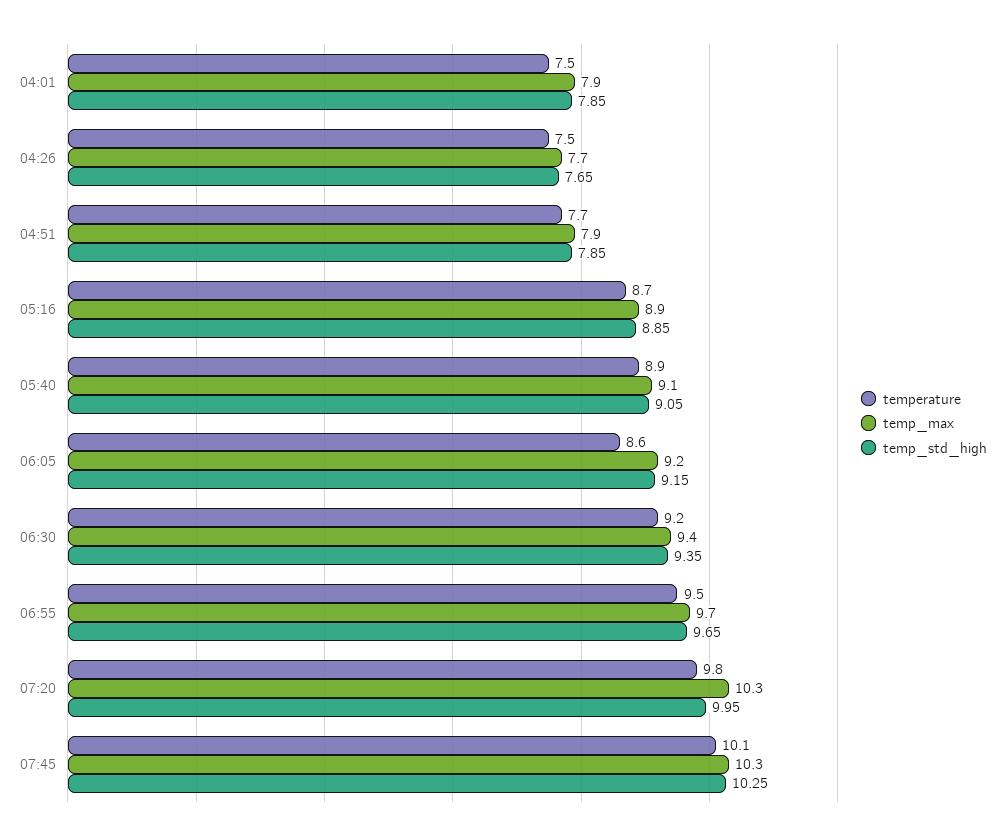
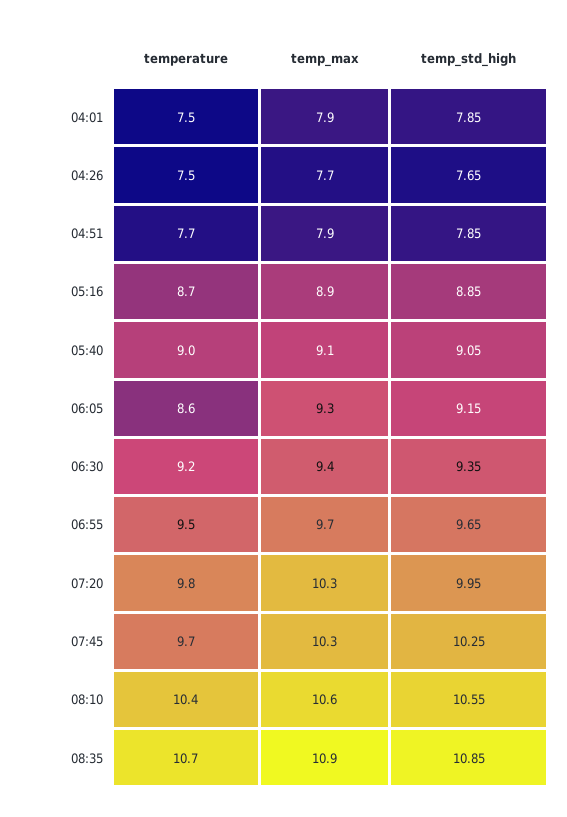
temperature, 05:40: 8.9 -> 9
temp_max, 06:05: 9.2 -> 9.3
temperature, 07:45: 10.1 -> 9.7
temperature, 08:10: none -> 10.4
temp_max, 08:10: none -> 10.6
temp_std_high, 08:10: none -> 10.55
temperature, 08:35: none -> 10.7
temp_max, 08:35: none -> 10.9
temp_std_high, 08:35: none -> 10.85

